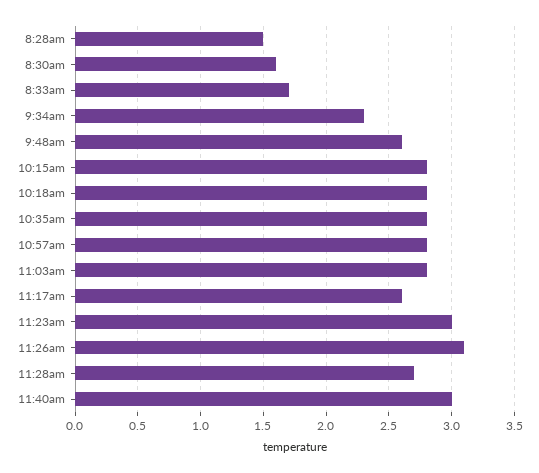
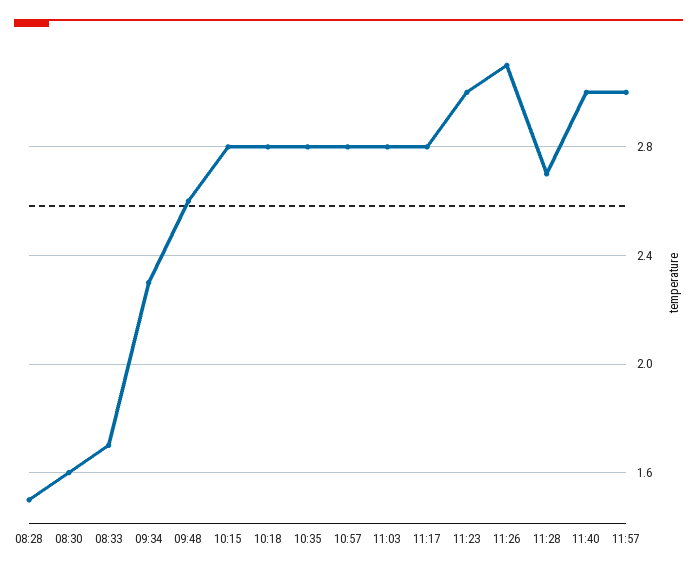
11:17am: 2.6 -> 2.8
11:57: none -> 3

